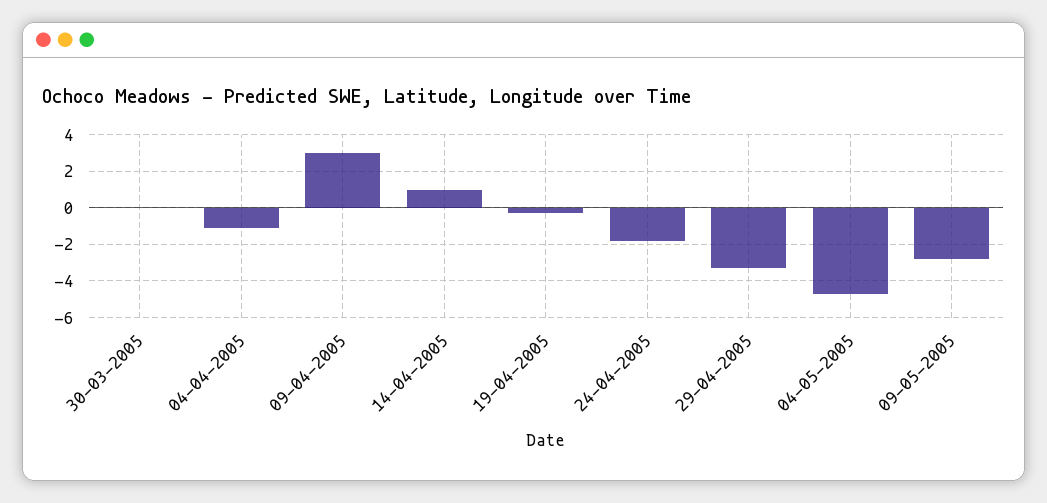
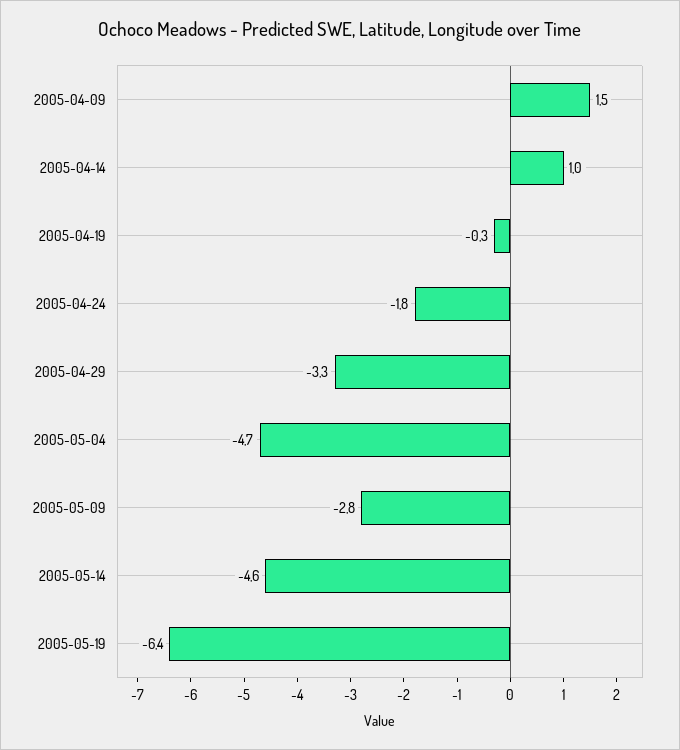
30-03-2005: 0 -> none
04-04-2005: -1 -> none
09-04-2005: 3 -> 1.5
2005-05-14: none -> -4.6
2005-05-19: none -> -6.4

